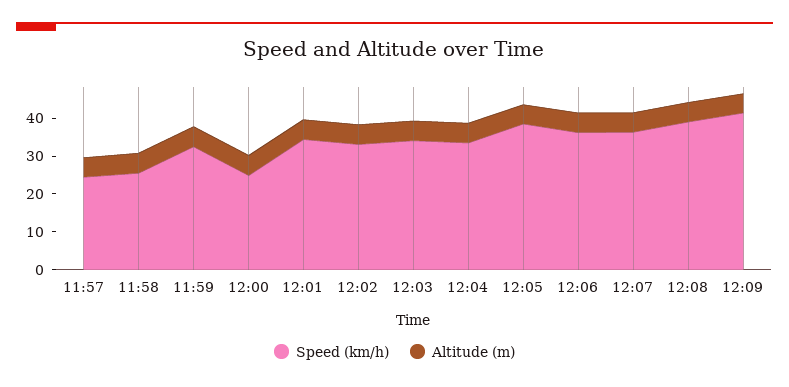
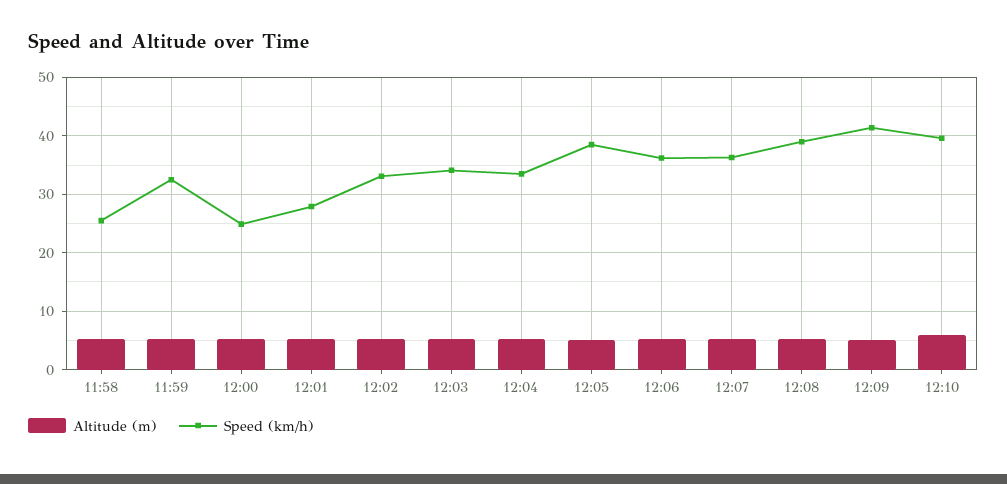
Speed (km/h), 11:57: 25 -> none
Altitude (m), 11:57: 5 -> none
Speed (km/h), 12:01: 35 -> 28
Altitude (m), 12:10: none -> 6
Speed (km/h), 12:10: none -> 40

